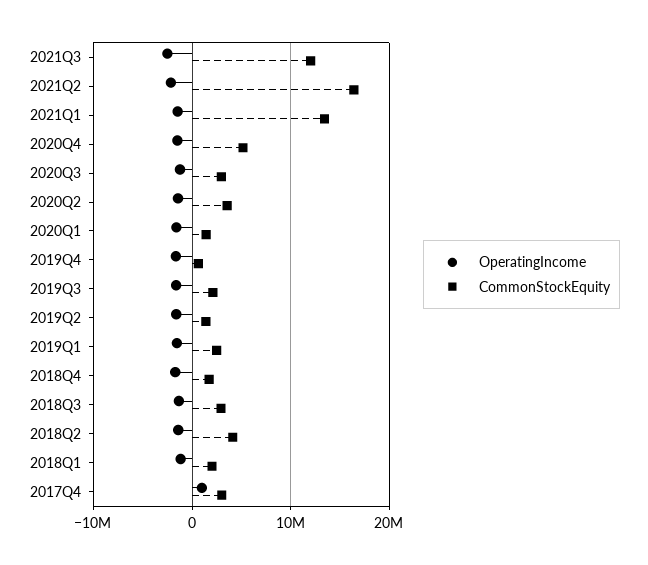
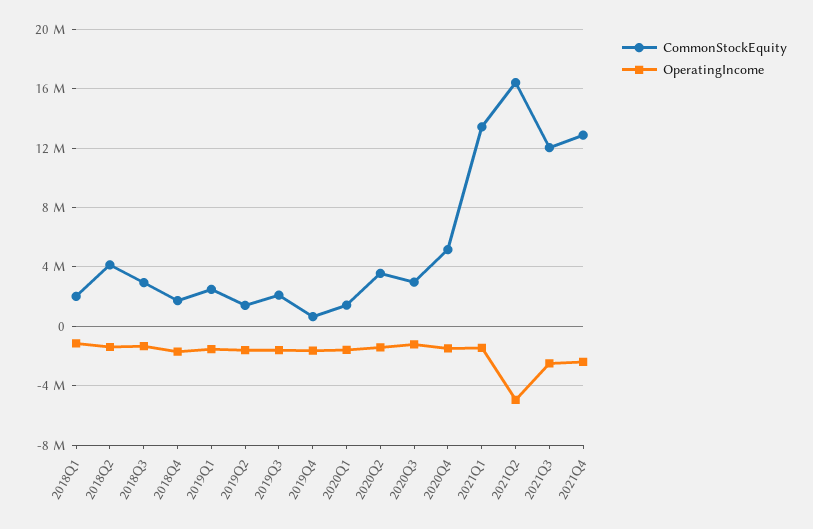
OperatingIncome, 2021Q2: -2000000 -> -5000000
OperatingIncome, 2017Q4: 1000000 -> none
CommonStockEquity, 2017Q4: 3000000 -> none
CommonStockEquity, 2021Q4: none -> 13000000
OperatingIncome, 2021Q4: none -> -2500000

